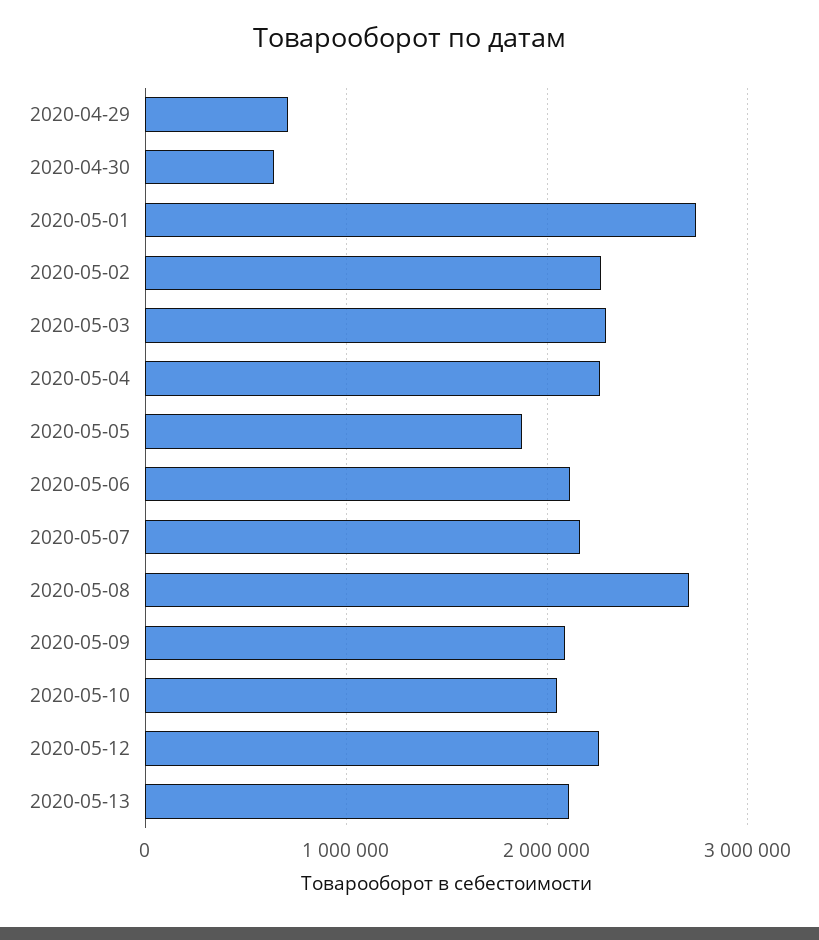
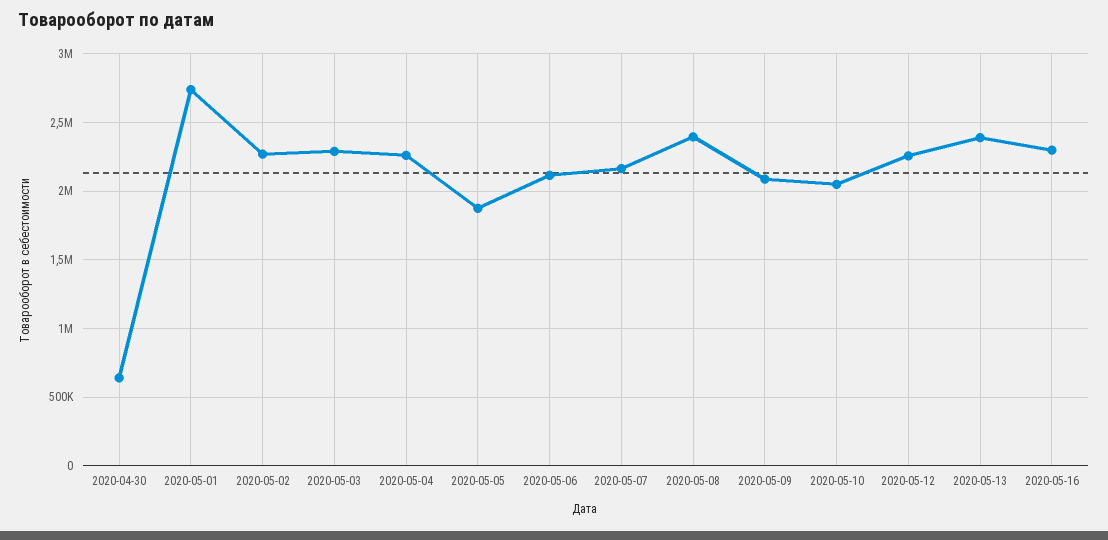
2020-04-29: 700000 -> none
2020-05-08: 2700000 -> 2400000
2020-05-13: 2100000 -> 2400000
2020-05-16: none -> 2300000

